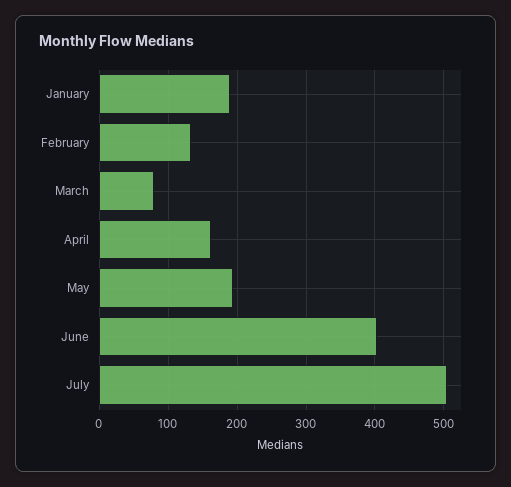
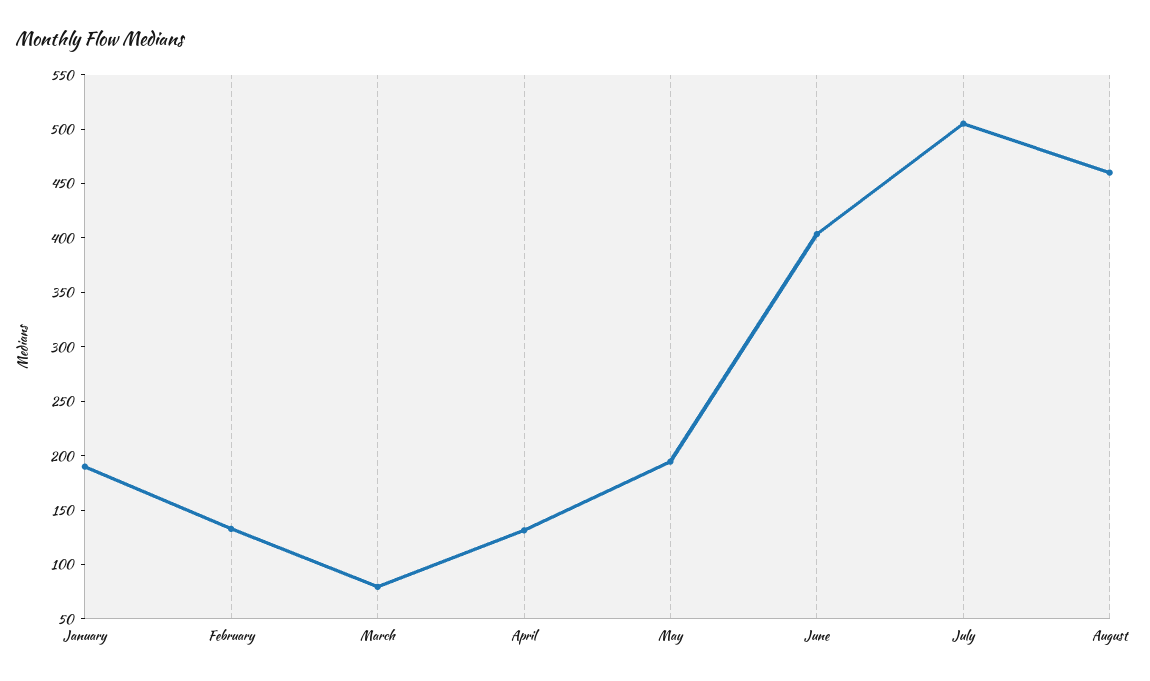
April: 160 -> 130
August: none -> 460

